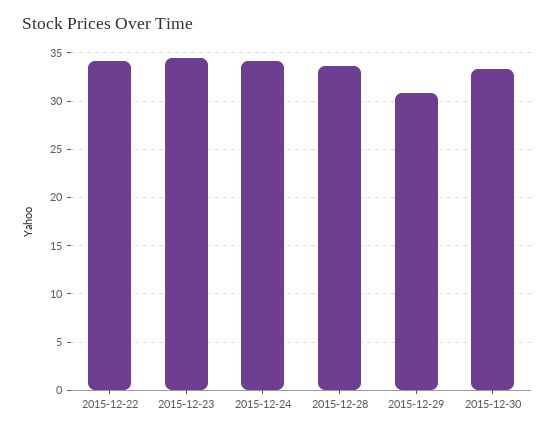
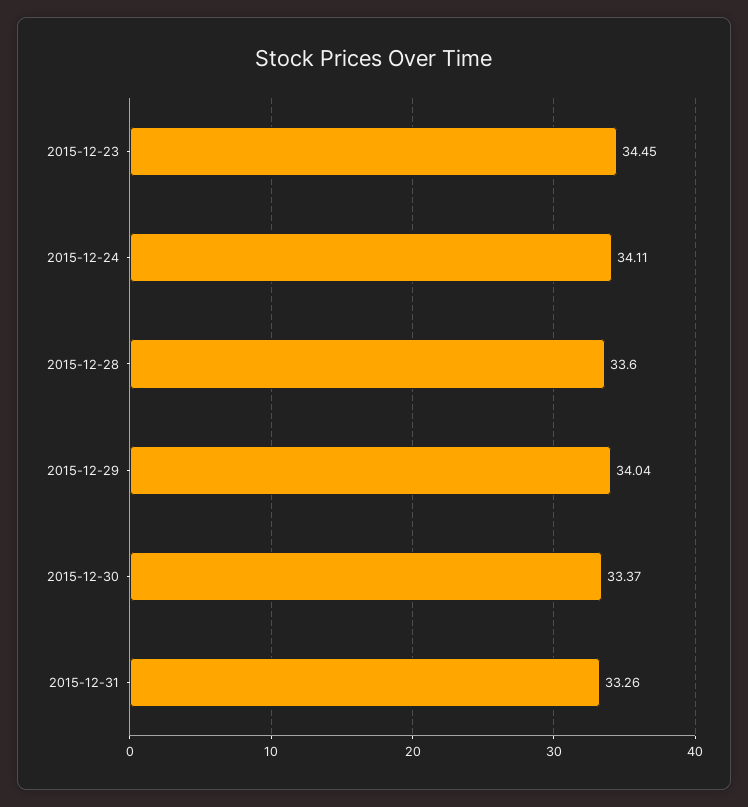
2015-12-22: 34 -> none
2015-12-29: 31 -> 34.04
2015-12-31: none -> 33.26

